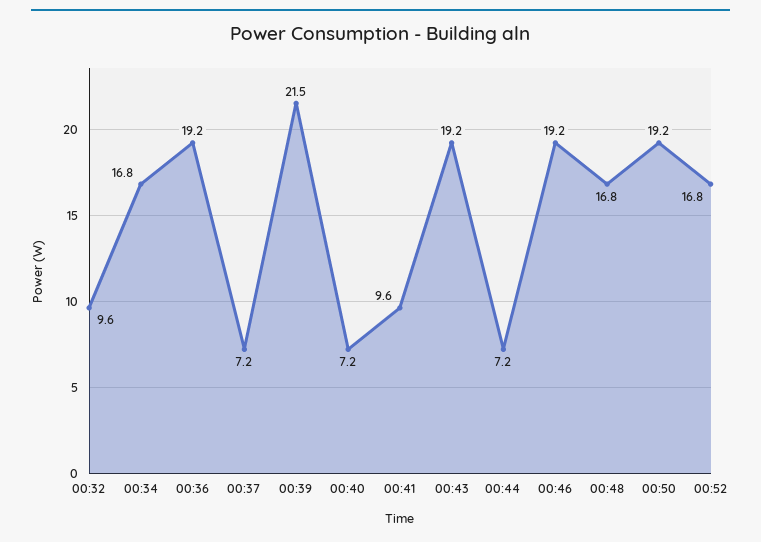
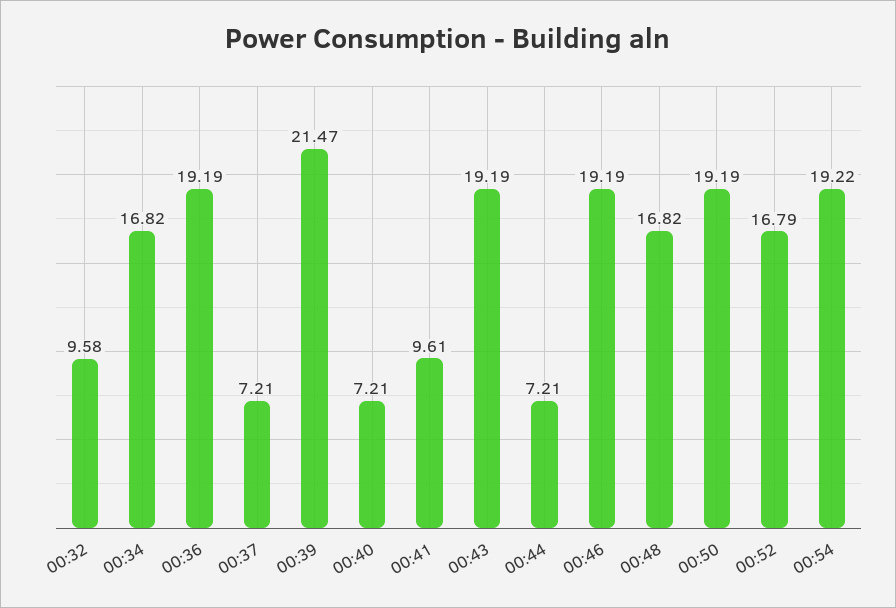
00:54: none -> 19.22

